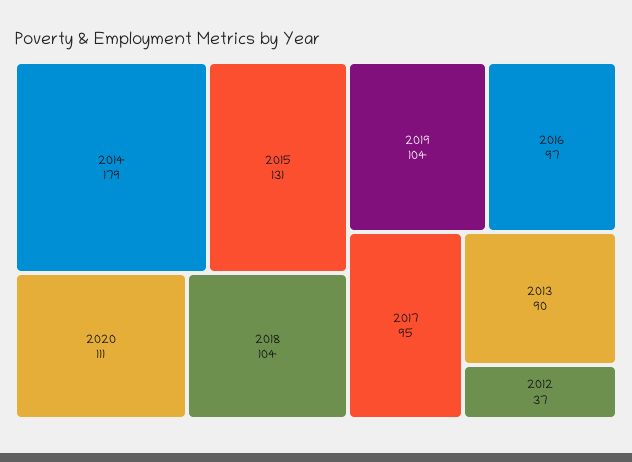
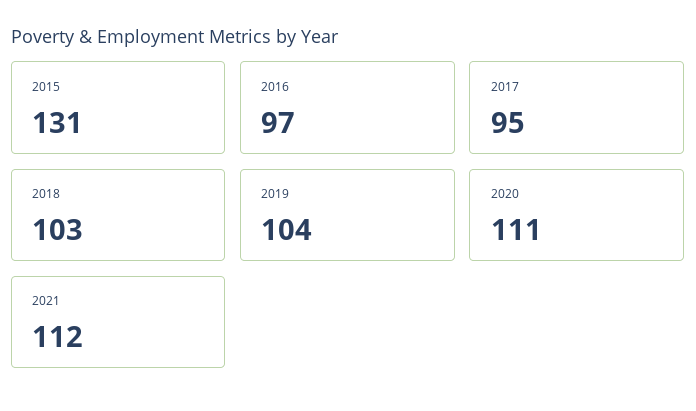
2014: 179 -> none
2018: 104 -> 103
2013: 90 -> none
2012: 37 -> none
2021: none -> 112

